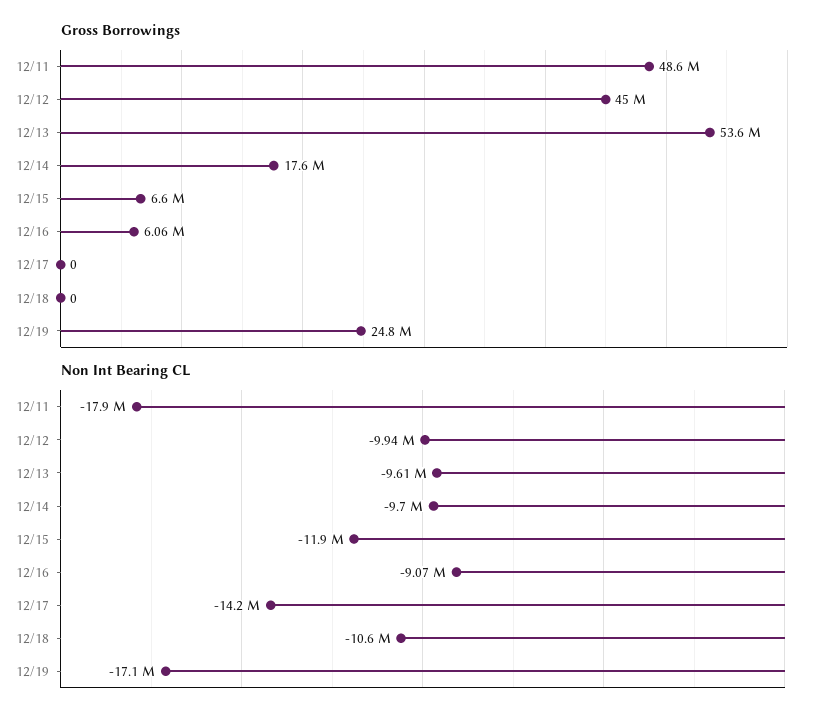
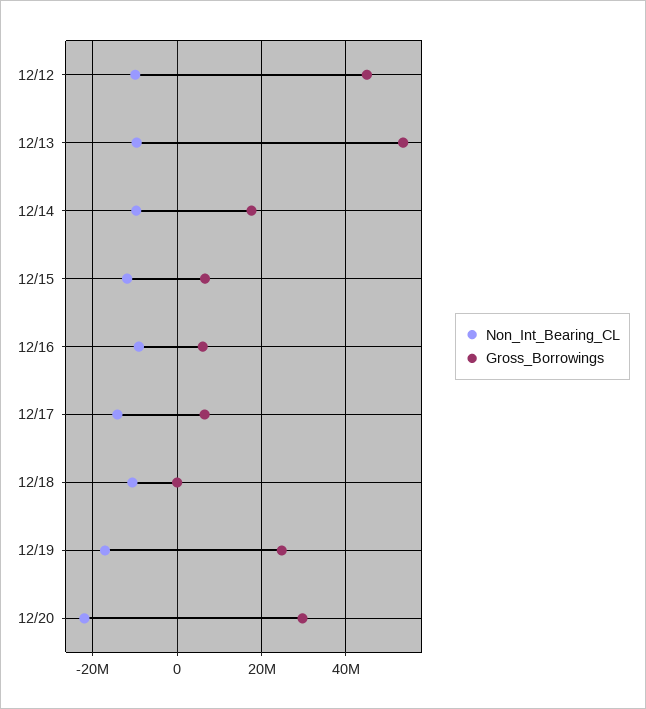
Gross Borrowings, 12/11: 48600000 -> none
Gross Borrowings, 12/17: 0 -> 6000000
Non Int Bearing CL, 12/11: -17900000 -> none
Non Int Bearing CL, 12/20: none -> -22000000
Gross Borrowings, 12/20: none -> 30000000

